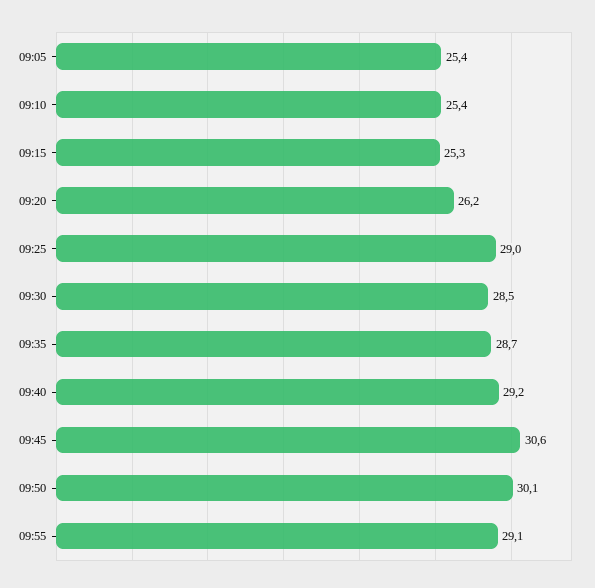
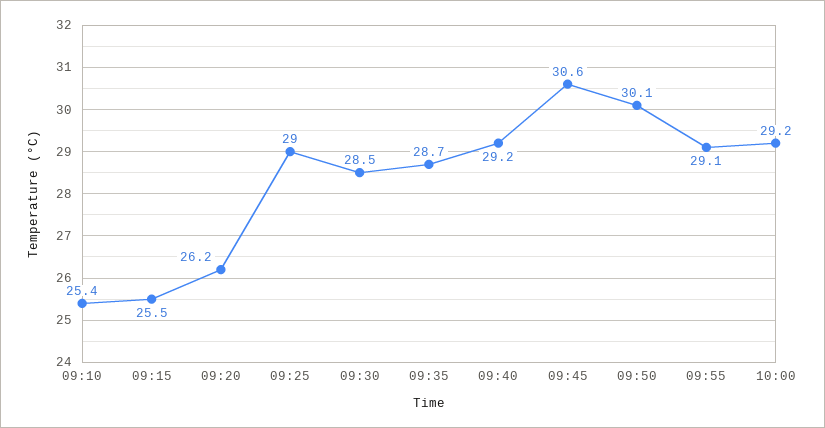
09:05: 25.4 -> none
09:15: 25.3 -> 25.5
10:00: none -> 29.2

